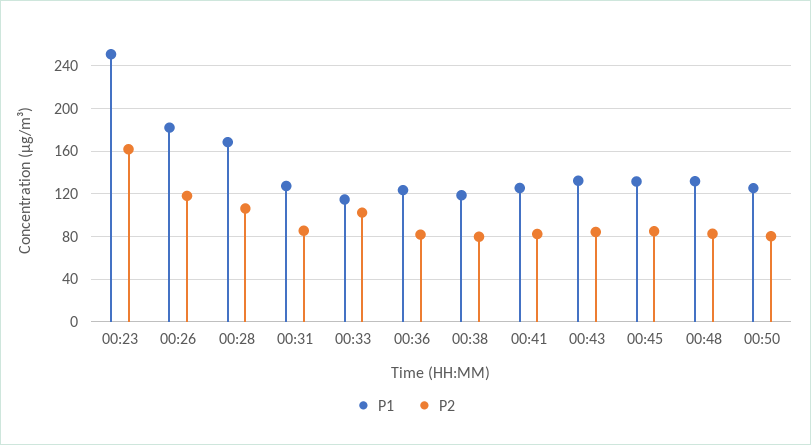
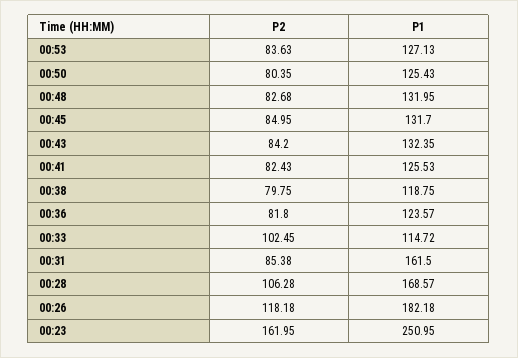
P1, 00:31: 130 -> 161.5
P2, 00:53: none -> 83.63
P1, 00:53: none -> 127.13

